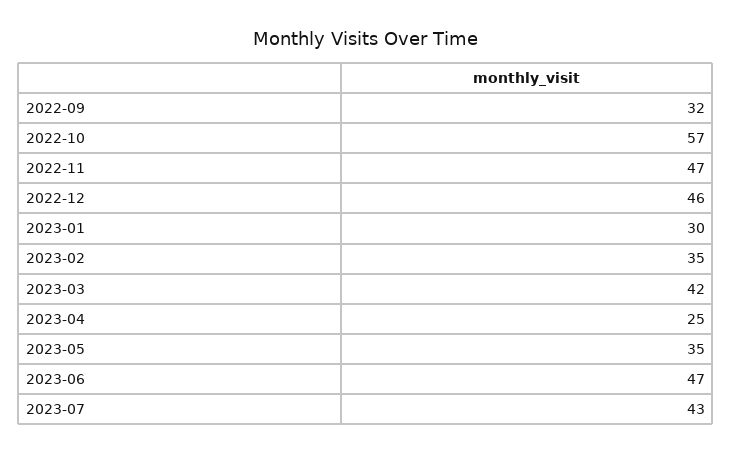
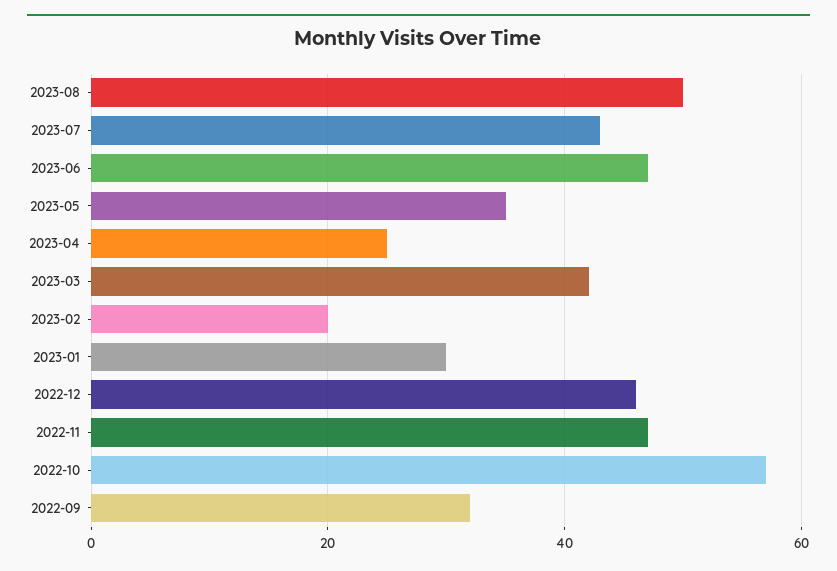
2023-02: 35 -> 20
2023-08: none -> 50

